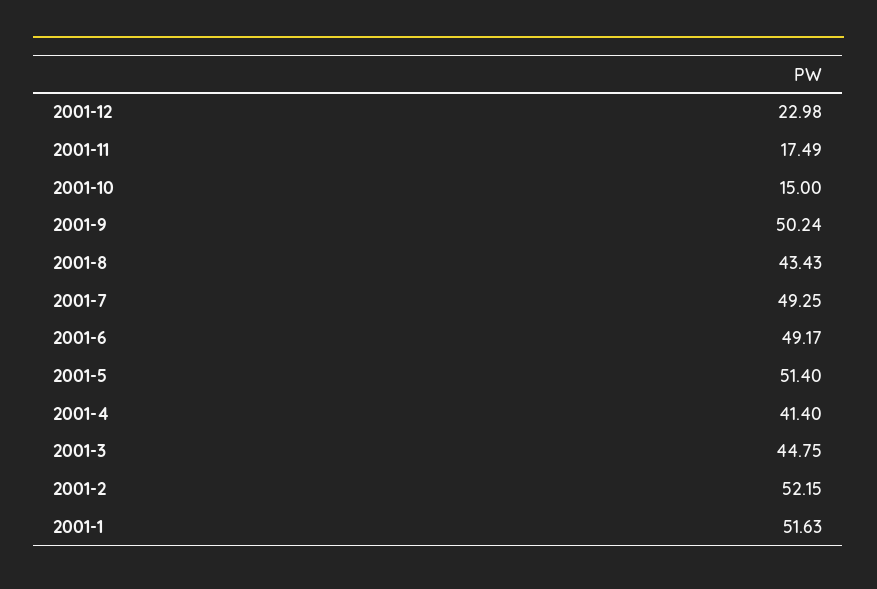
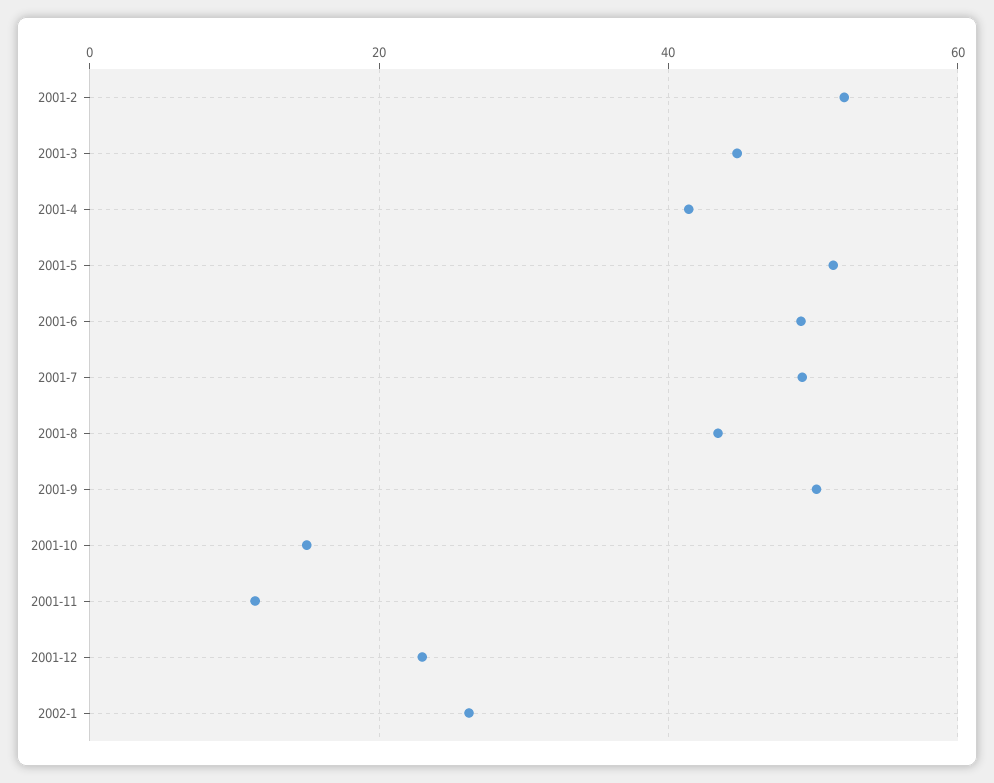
2001-11: 17.49 -> 12
2001-1: 51.63 -> none
2002-1: none -> 26

